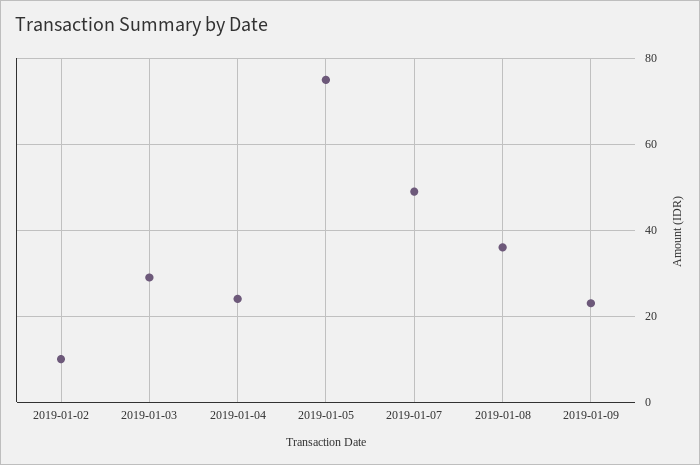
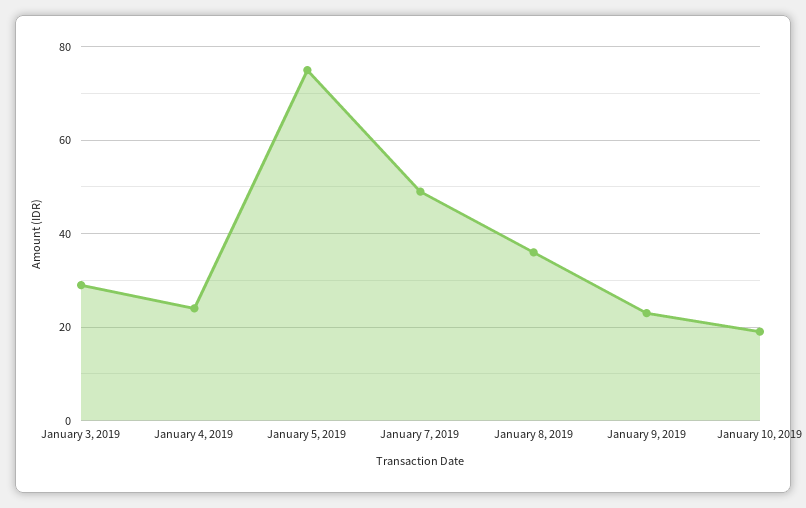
2019-01-02: 10 -> none
January 10, 2019: none -> 20

